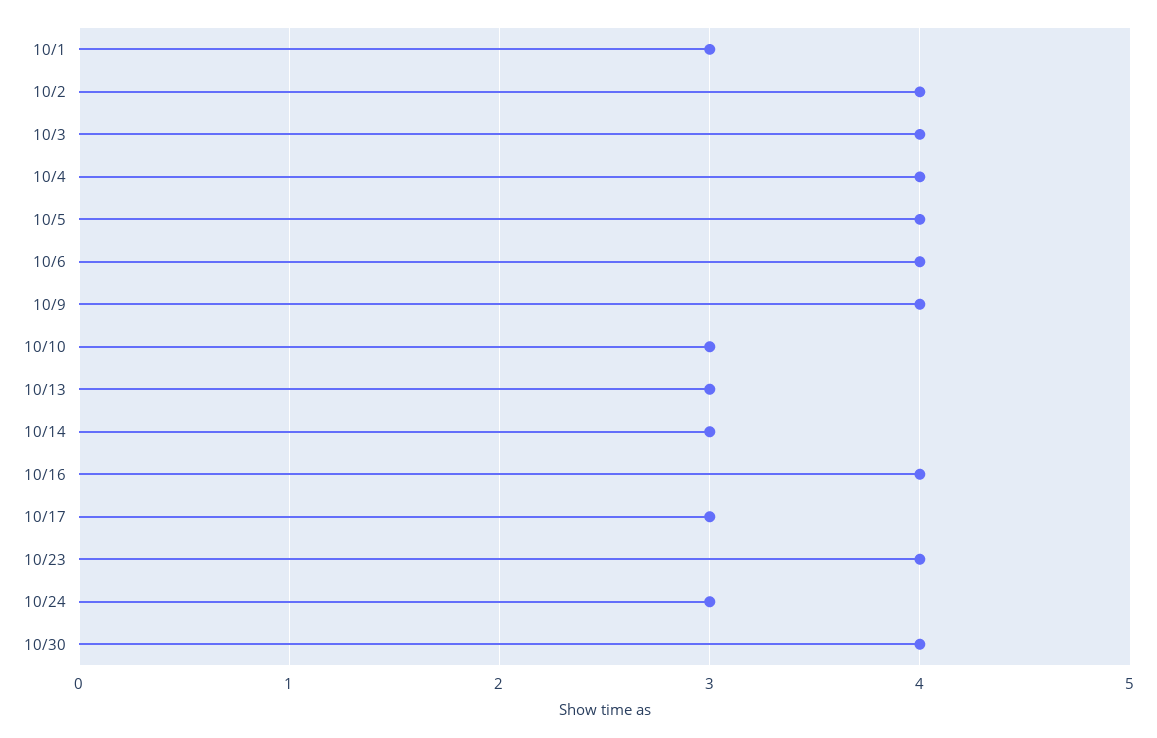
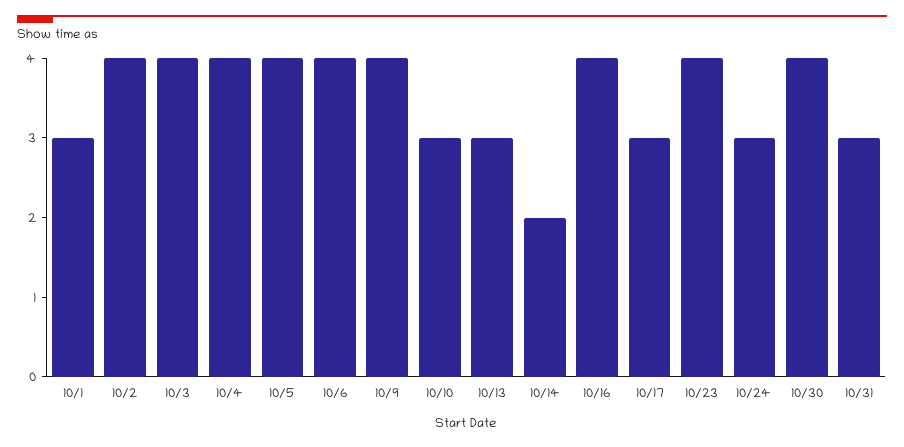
10/14: 3 -> 2
10/31: none -> 3

